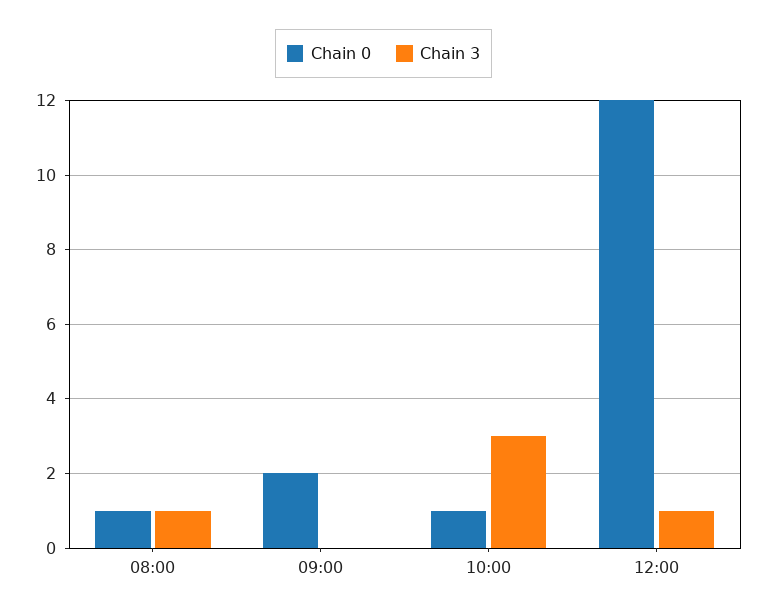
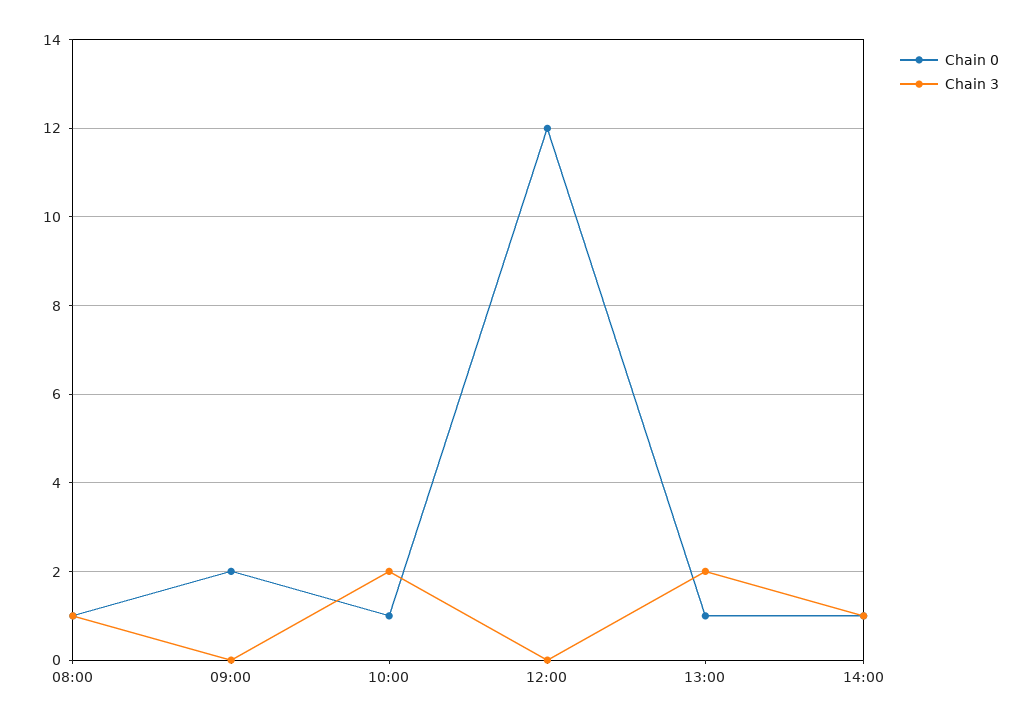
Chain 3, 10:00: 3 -> 2
Chain 3, 12:00: 1 -> 0
Chain 0, 13:00: none -> 1
Chain 3, 13:00: none -> 2
Chain 0, 14:00: none -> 1
Chain 3, 14:00: none -> 1

